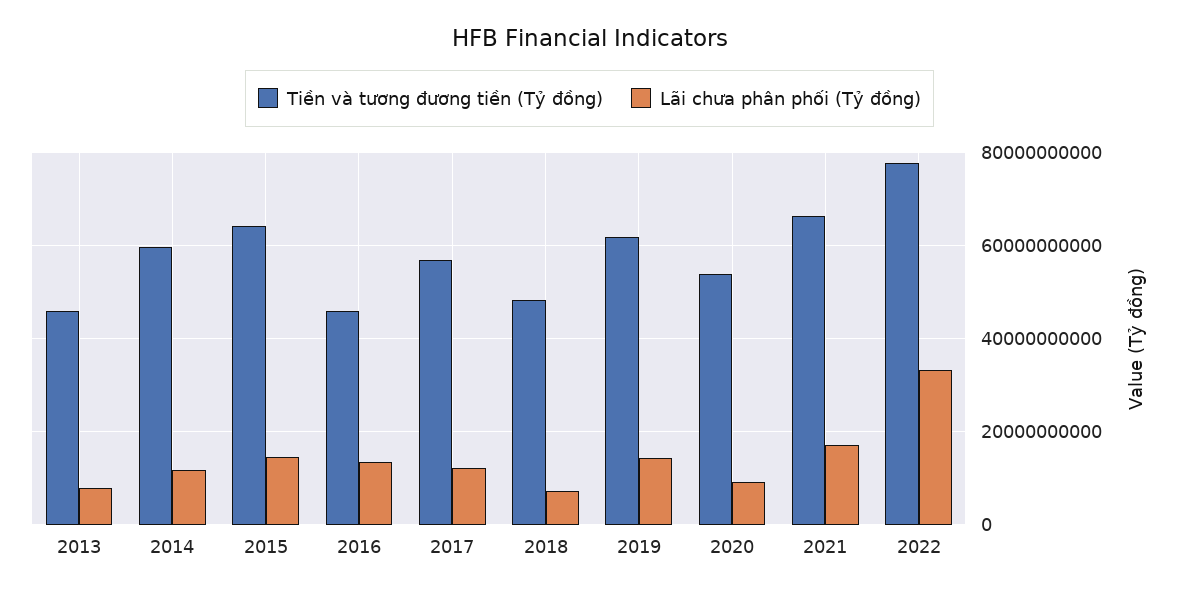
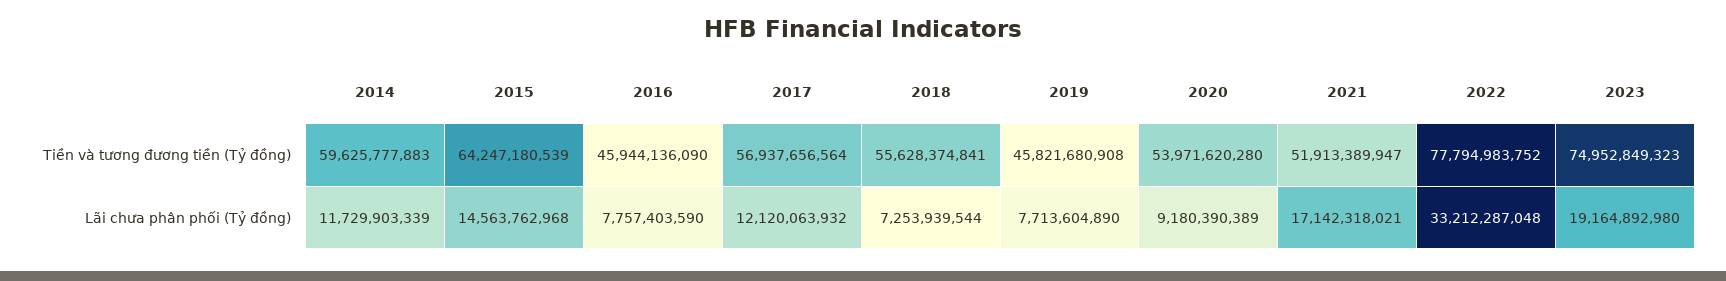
Tiền và tương đương tiền (Tỷ đồng), 2013: 46000000000 -> none
Lãi chưa phân phối (Tỷ đồng), 2013: 8000000000 -> none
Lãi chưa phân phối (Tỷ đồng), 2016: 14000000000 -> 7757403590
Tiền và tương đương tiền (Tỷ đồng), 2018: 48000000000 -> 55628374841
Tiền và tương đương tiền (Tỷ đồng), 2019: 62000000000 -> 45821680908
Lãi chưa phân phối (Tỷ đồng), 2019: 14000000000 -> 7713604890
Tiền và tương đương tiền (Tỷ đồng), 2021: 66000000000 -> 51913389947
Tiền và tương đương tiền (Tỷ đồng), 2023: none -> 74952849323
Lãi chưa phân phối (Tỷ đồng), 2023: none -> 19164892980

